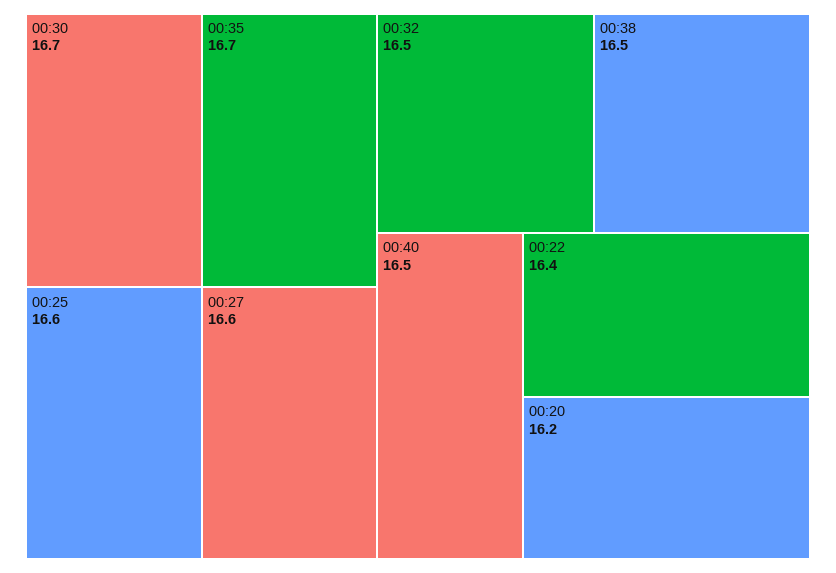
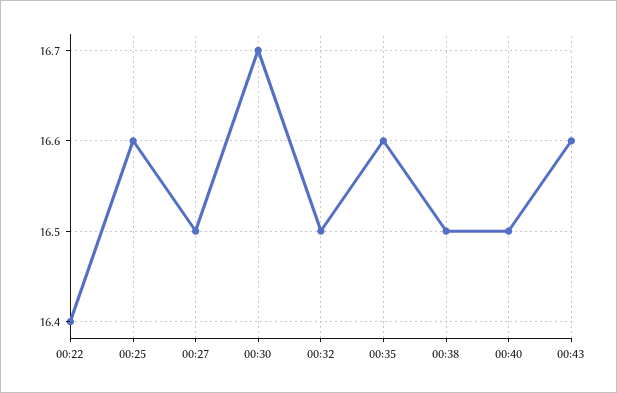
00:35: 16.7 -> 16.6
00:27: 16.6 -> 16.5
00:20: 16.2 -> none
00:43: none -> 16.6

